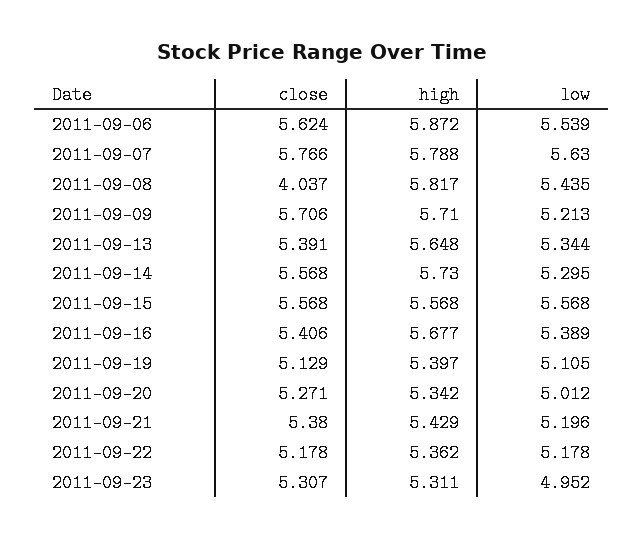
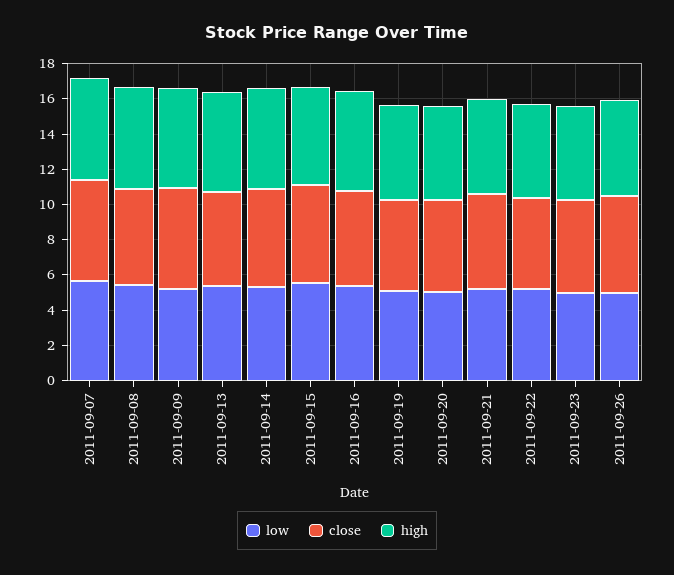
close, 2011-09-06: 5.624 -> none
high, 2011-09-06: 5.872 -> none
low, 2011-09-06: 5.539 -> none
close, 2011-09-08: 4.037 -> 5.5
low, 2011-09-26: none -> 5
close, 2011-09-26: none -> 5.5
high, 2011-09-26: none -> 5.5

